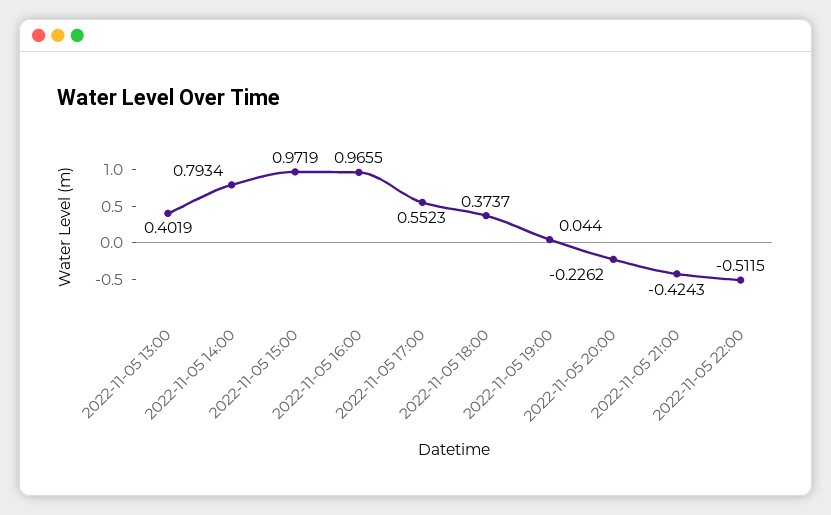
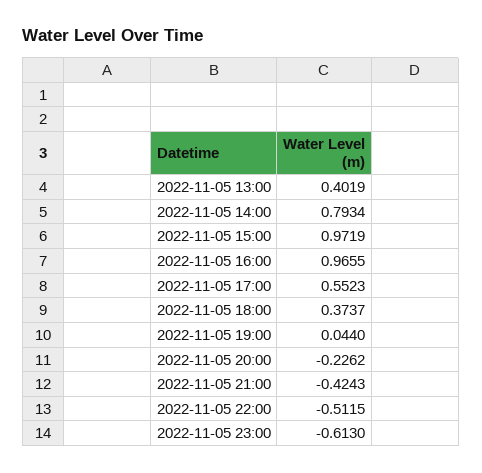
2022-11-05 23:00: none -> -0.613

